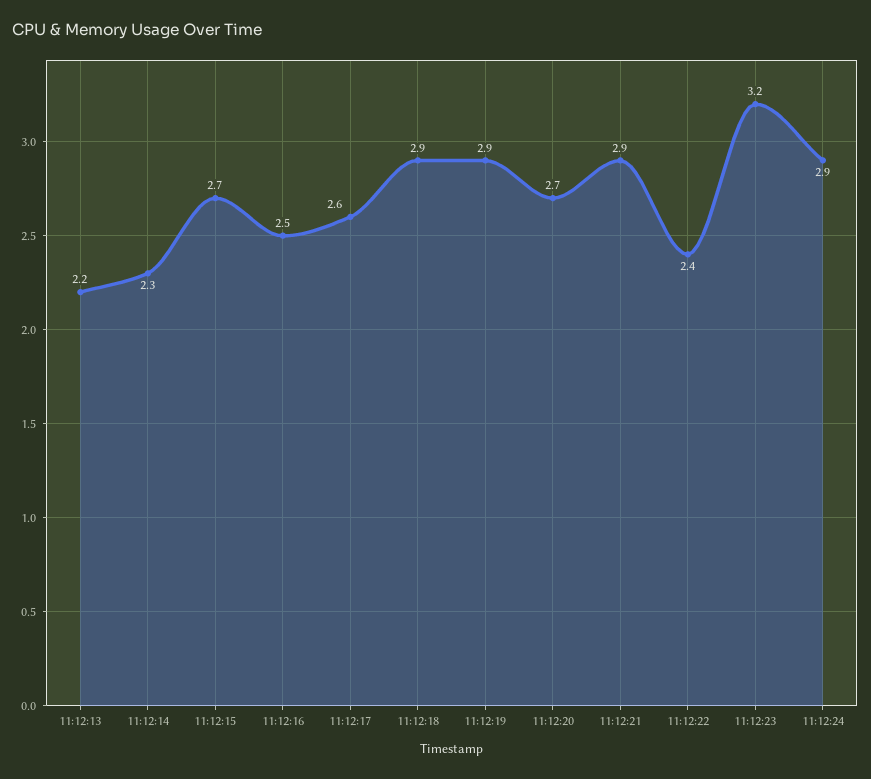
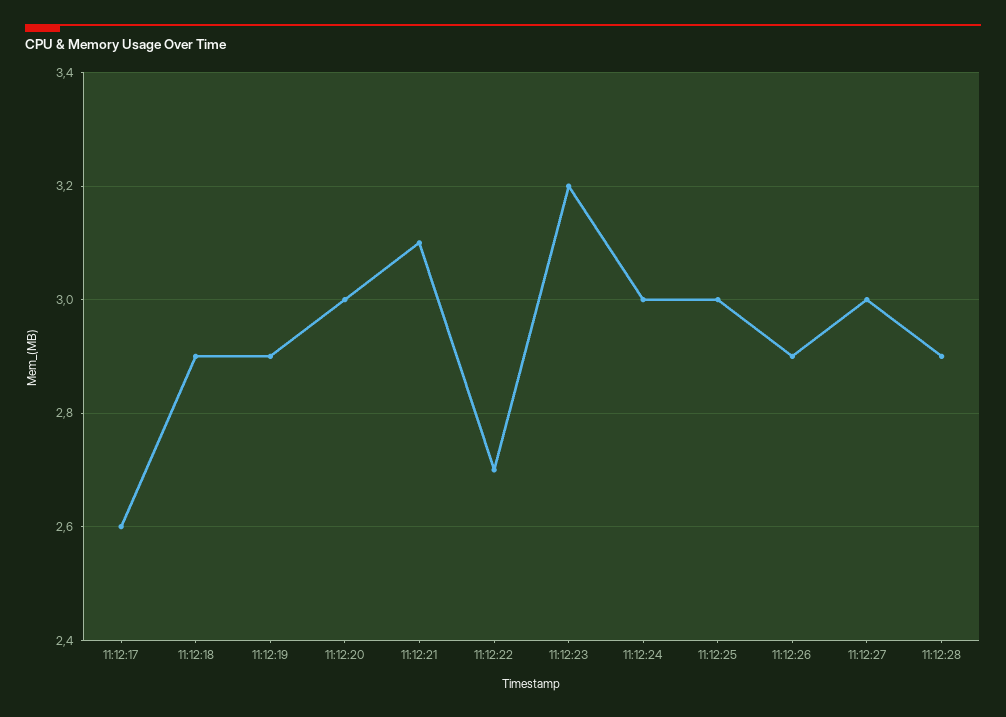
11:12:13: 2.2 -> none
11:12:14: 2.3 -> none
11:12:15: 2.7 -> none
11:12:16: 2.5 -> none
11:12:20: 2.7 -> 3
11:12:21: 2.9 -> 3.1
11:12:22: 2.4 -> 2.7
11:12:24: 2.9 -> 3
11:12:25: none -> 3
11:12:26: none -> 2.9
11:12:27: none -> 3
11:12:28: none -> 2.9

